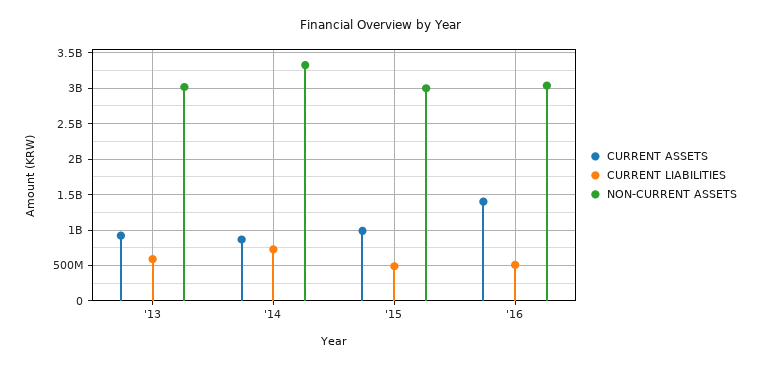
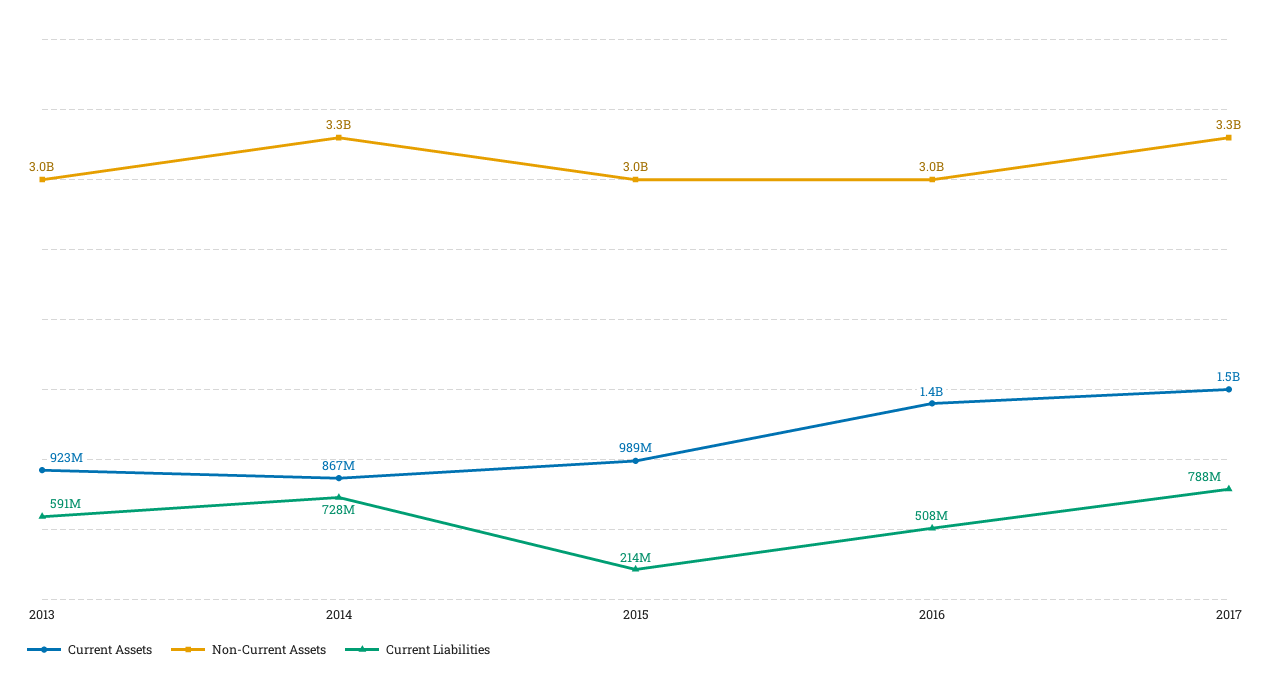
CURRENT LIABILITIES, '15: 500000000 -> 214000000
CURRENT ASSETS, 2017: none -> 1500000000
NON-CURRENT ASSETS, 2017: none -> 3300000000
CURRENT LIABILITIES, 2017: none -> 788000000

